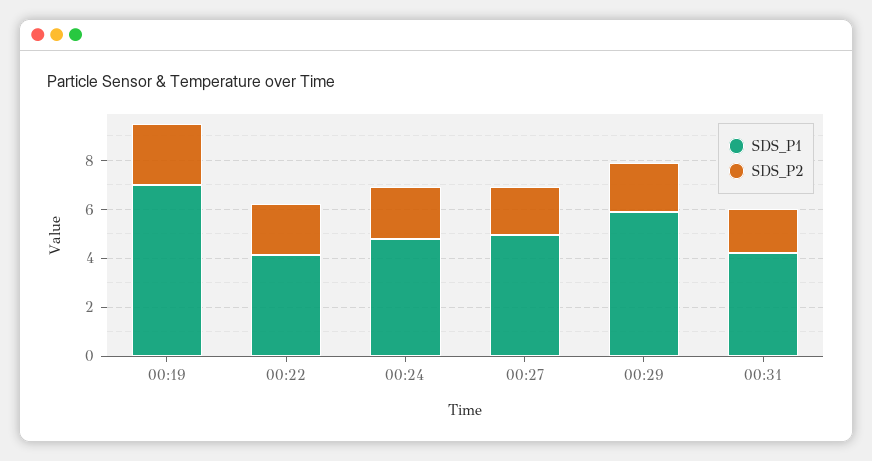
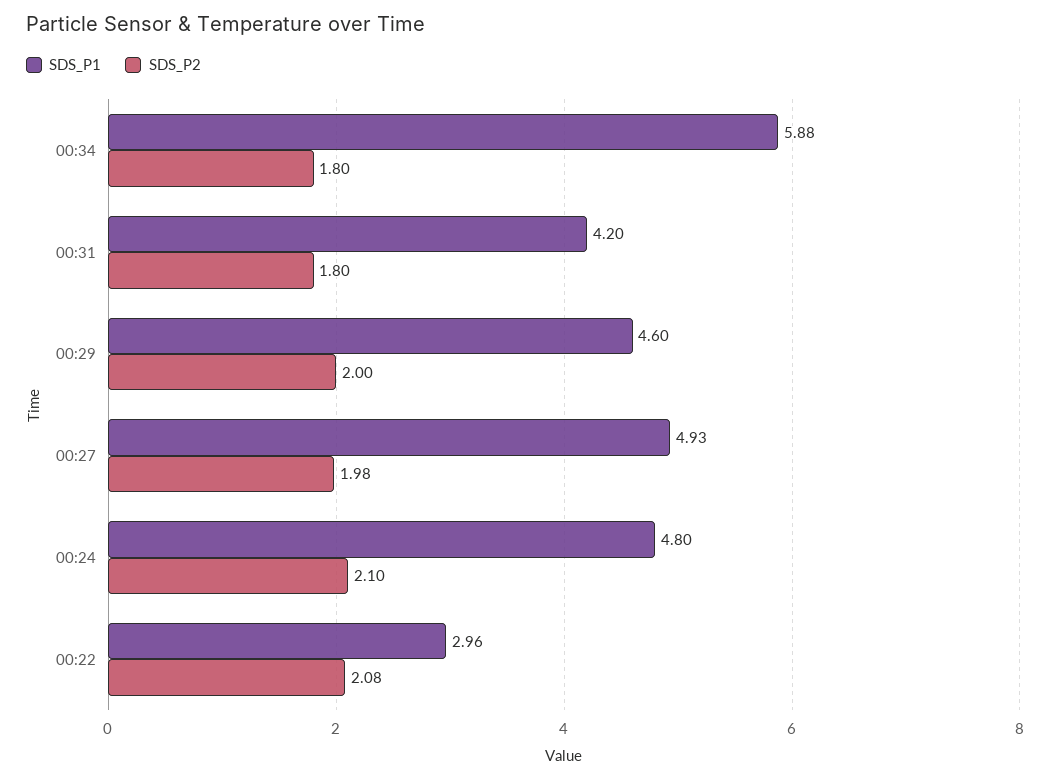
SDS_P1, 00:19: 7 -> none
SDS_P2, 00:19: 2.5 -> none
SDS_P1, 00:22: 4 -> 2.96
SDS_P1, 00:29: 6 -> 4.6
SDS_P1, 00:34: none -> 5.88
SDS_P2, 00:34: none -> 1.8

